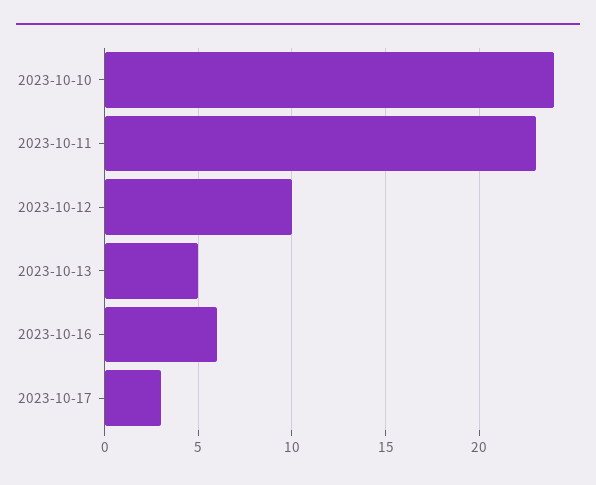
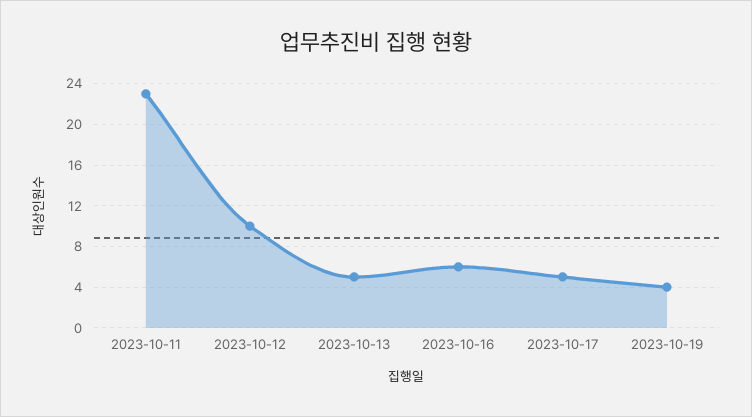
2023-10-10: 24 -> none
2023-10-17: 3 -> 5
2023-10-19: none -> 4

